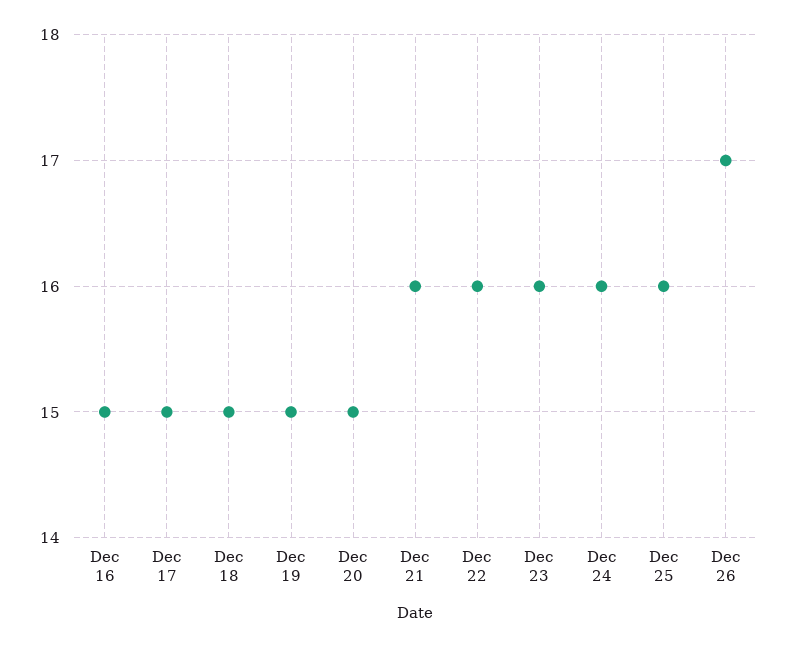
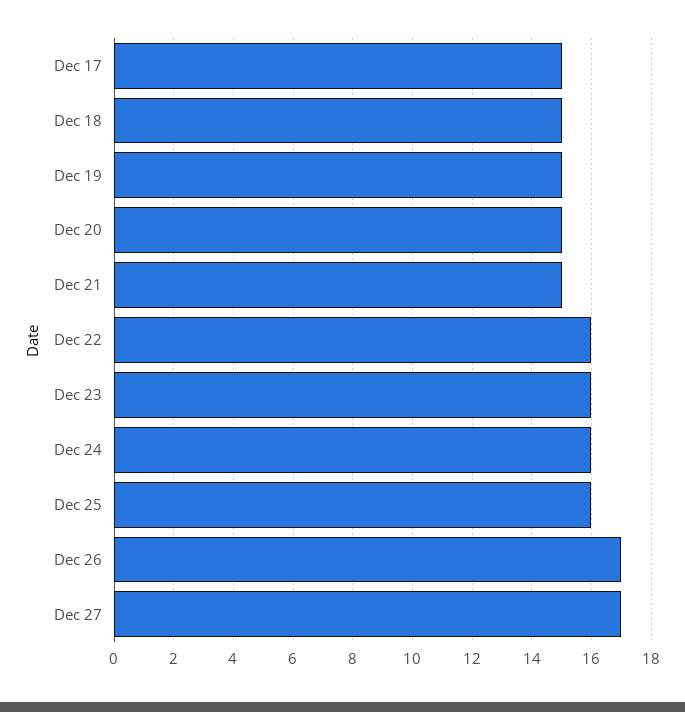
Dec 16: 15 -> none
Dec 21: 16 -> 15
Dec 27: none -> 17

